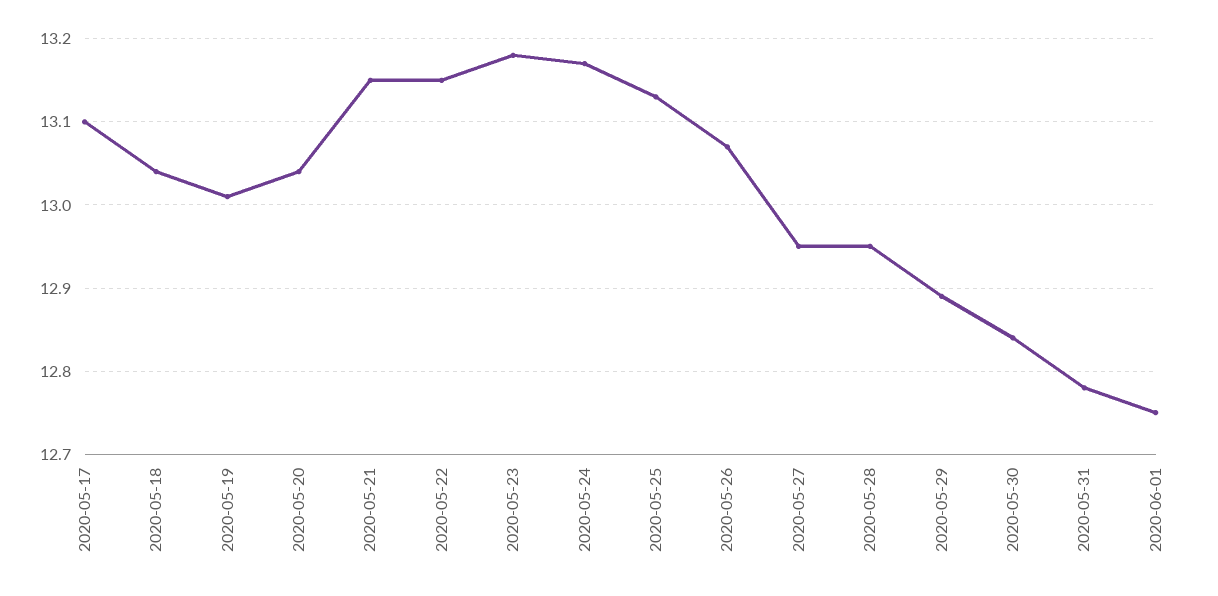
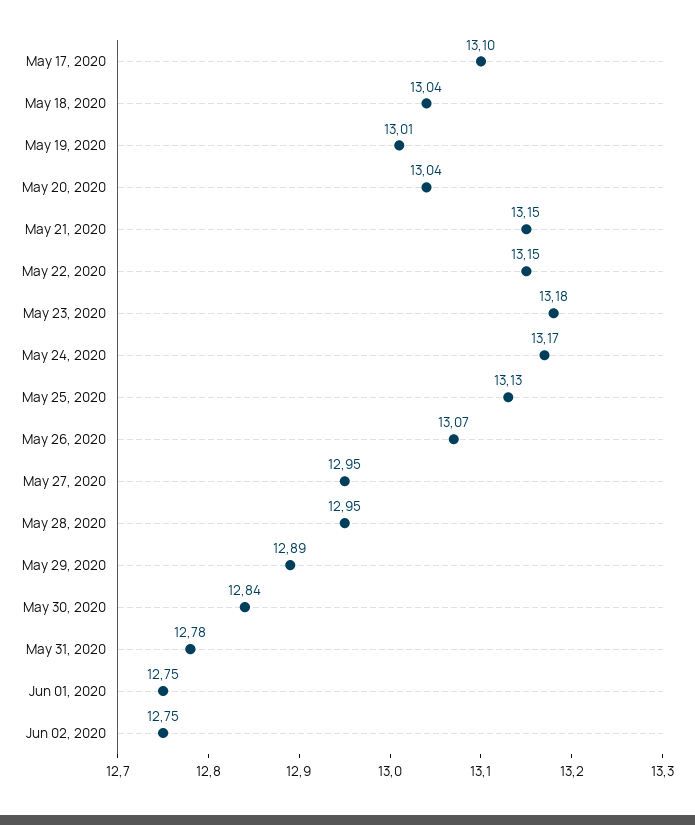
Jun 02, 2020: none -> 12.75

